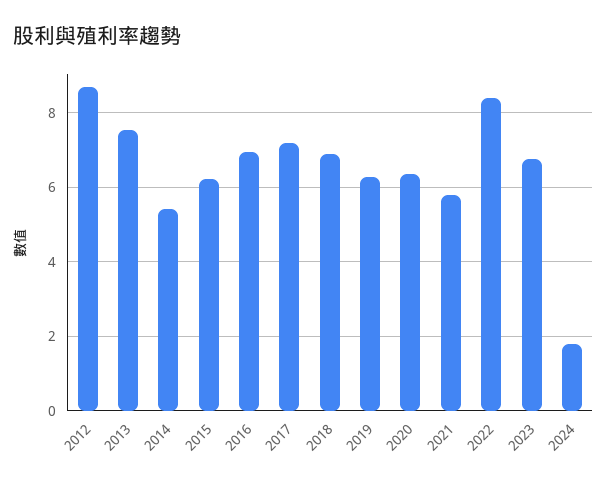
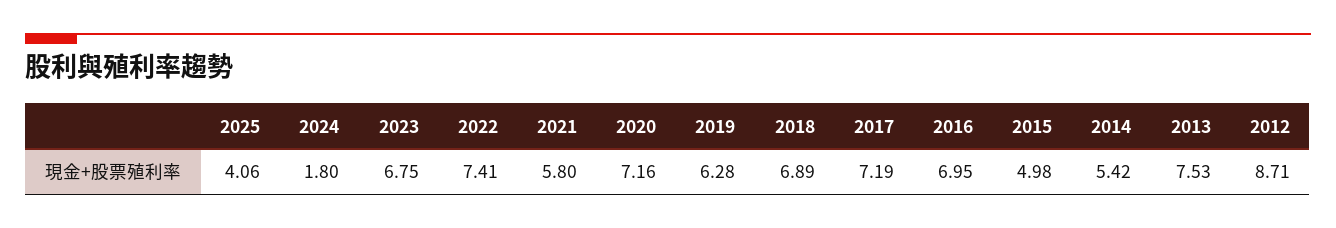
2015: 6.2 -> 4.98
2020: 6.4 -> 7.16
2022: 8.4 -> 7.41
2025: none -> 4.06

